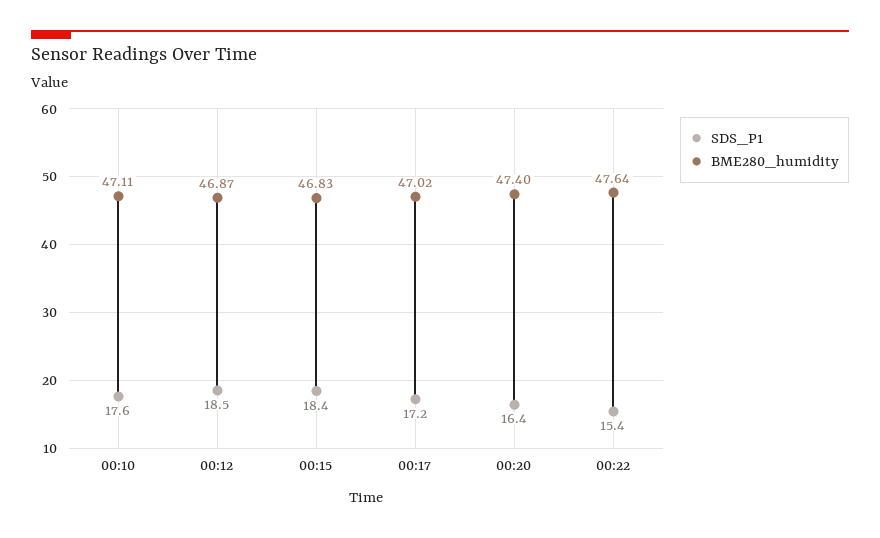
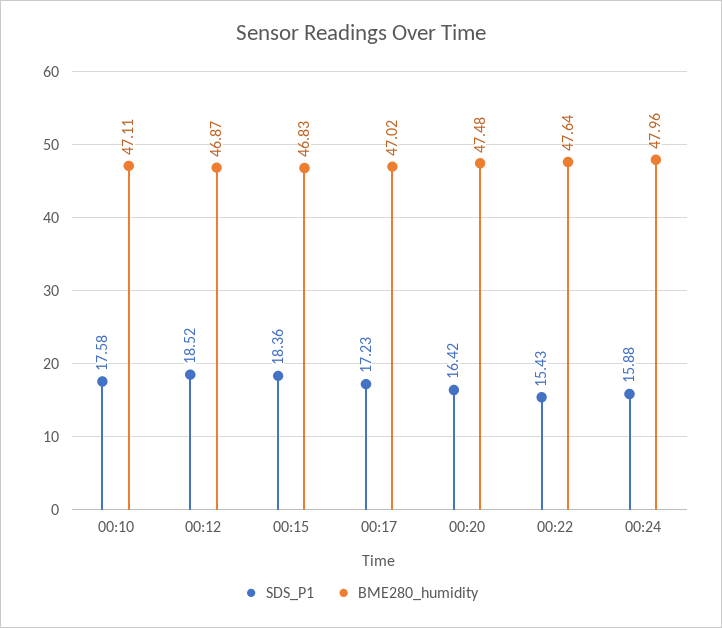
BME280_humidity, 00:20: 47.4 -> 47.48
SDS_P1, 00:24: none -> 15.88
BME280_humidity, 00:24: none -> 47.96

